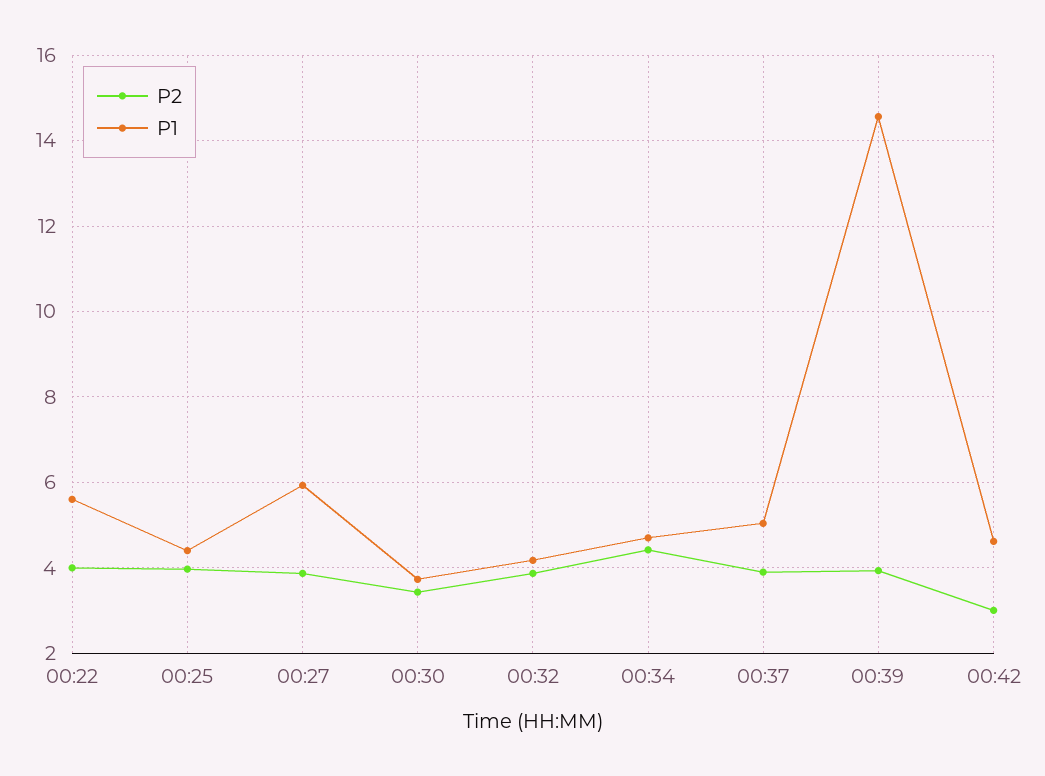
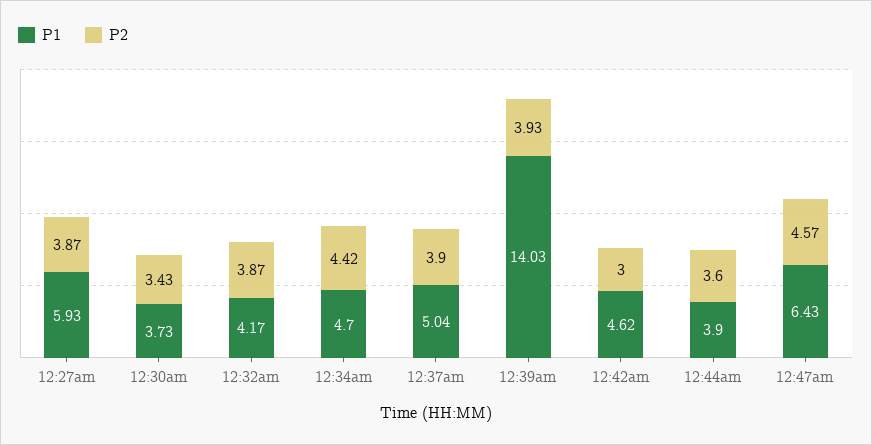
P2, 00:22: 4 -> none
P1, 00:22: 5.6 -> none
P2, 00:25: 4 -> none
P1, 00:25: 4.4 -> none
P1, 00:39: 14.6 -> 14.03
P1, 12:44am: none -> 3.9
P2, 12:44am: none -> 3.6
P1, 12:47am: none -> 6.43
P2, 12:47am: none -> 4.57

